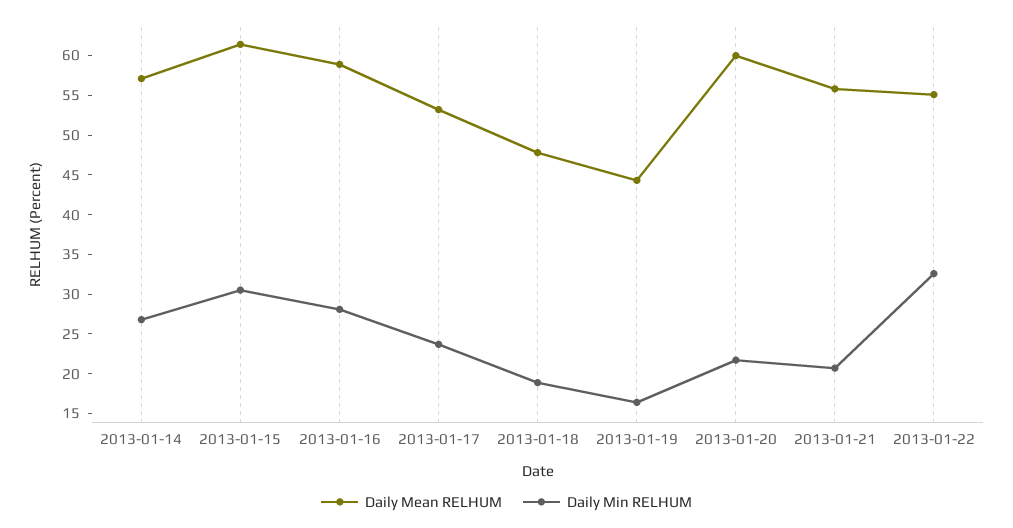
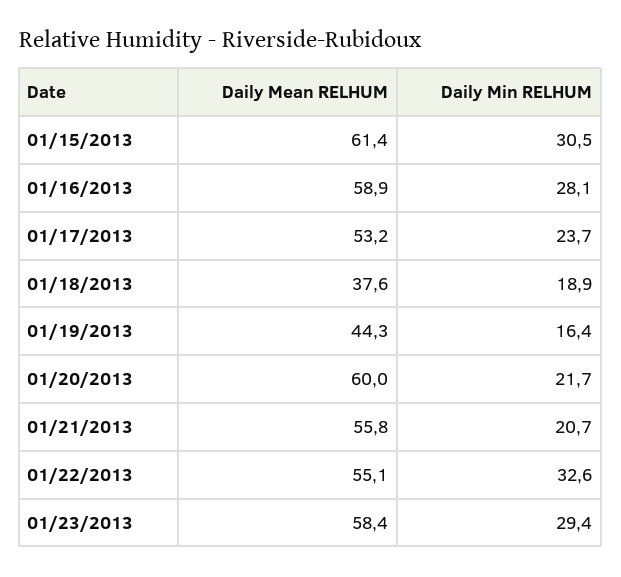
Daily Mean RELHUM, 2013-01-14: 57.5 -> none
Daily Min RELHUM, 2013-01-14: 27.5 -> none
Daily Mean RELHUM, 2013-01-18: 47.5 -> 37.6
Daily Mean RELHUM, 01/23/2013: none -> 58.4
Daily Min RELHUM, 01/23/2013: none -> 29.4

